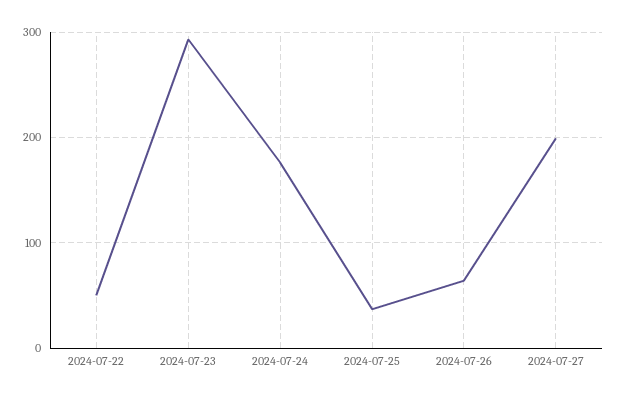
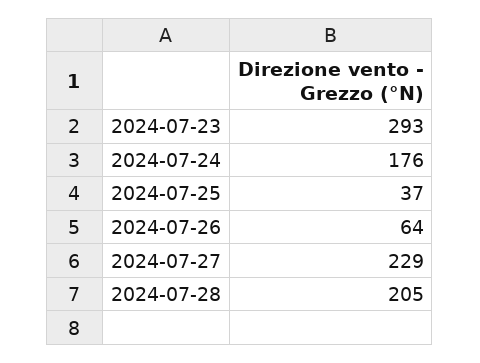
2024-07-22: 50 -> none
2024-07-27: 200 -> 229
2024-07-28: none -> 205

